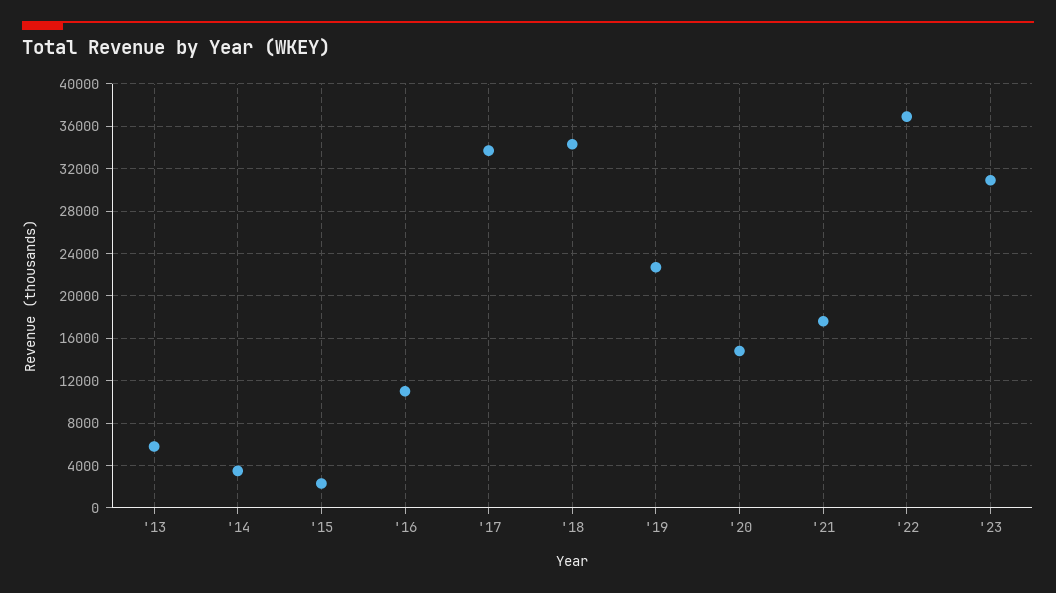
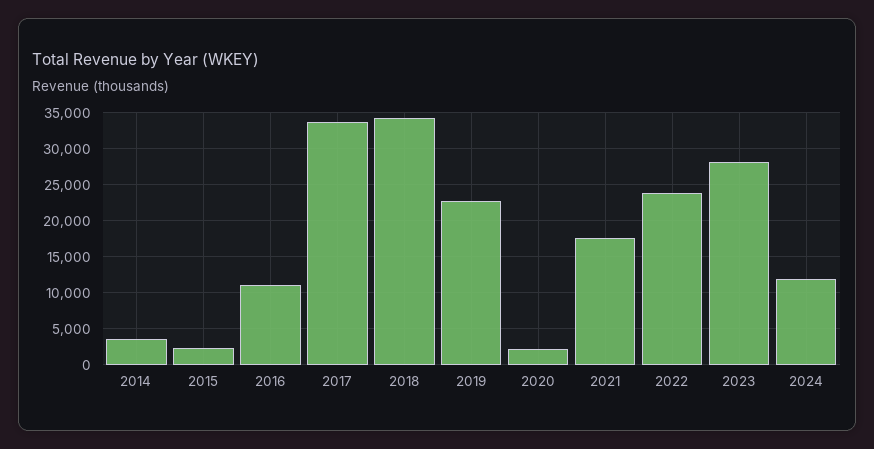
'13: 6000 -> none
'20: 15000 -> 2000
'22: 37000 -> 24000
'23: 31000 -> 28000
2024: none -> 12000

